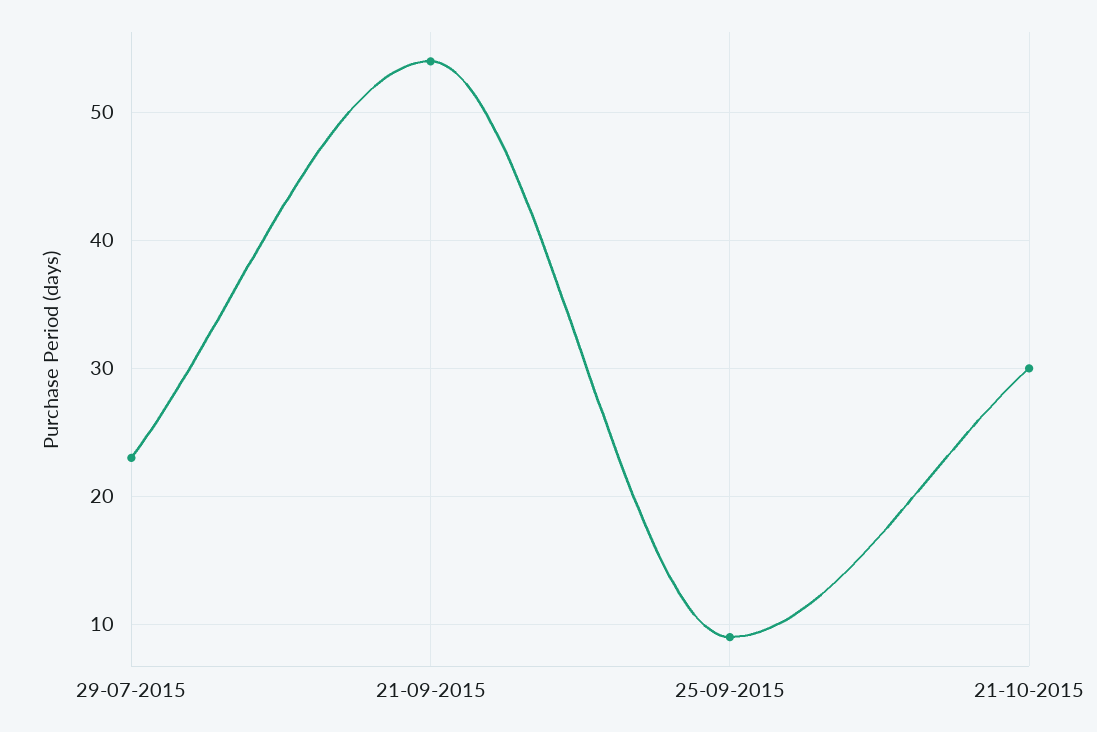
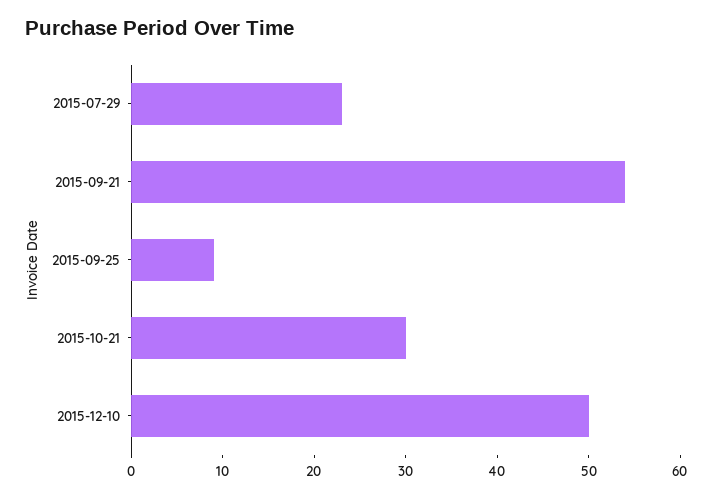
2015-12-10: none -> 50

